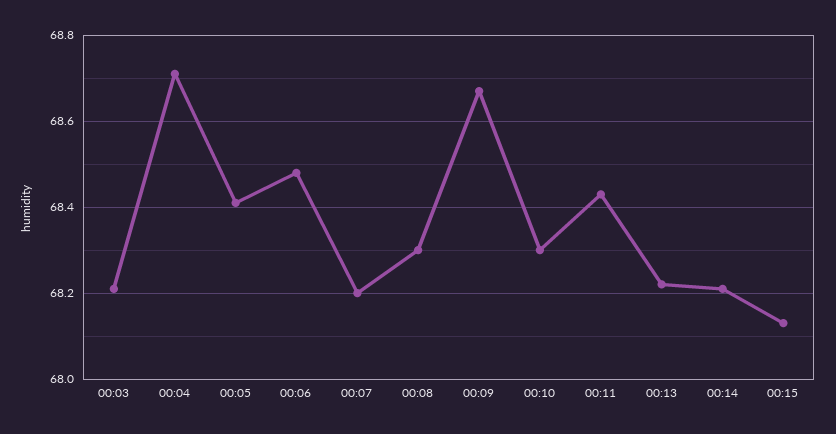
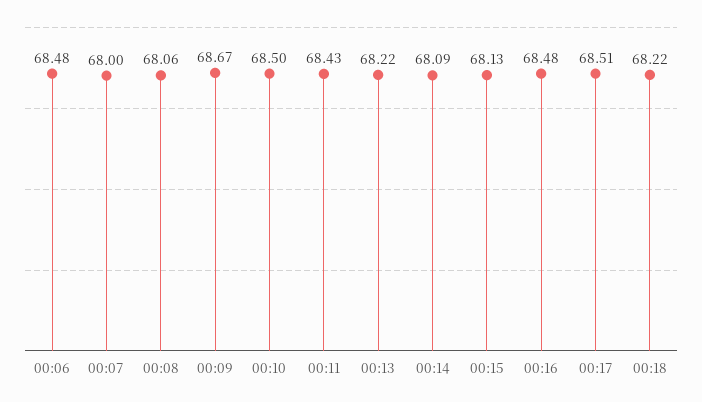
00:03: 68.2 -> none
00:04: 68.7 -> none
00:05: 68.4 -> none
00:07: 68.2 -> 68
00:08: 68.3 -> 68.06
00:10: 68.3 -> 68.5
00:14: 68.2 -> 68.09
00:16: none -> 68.48
00:17: none -> 68.51
00:18: none -> 68.22

